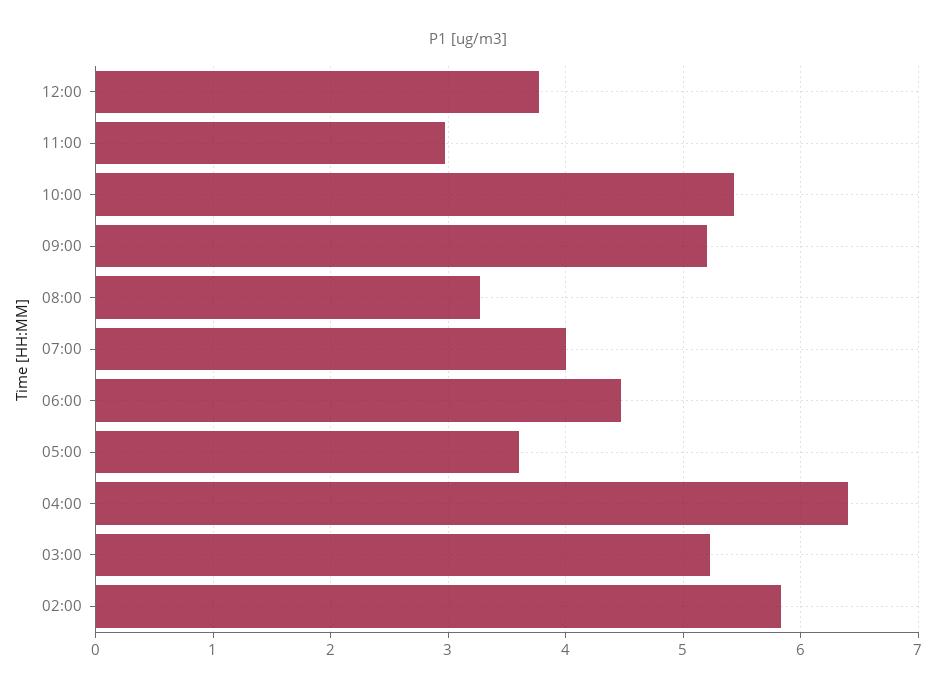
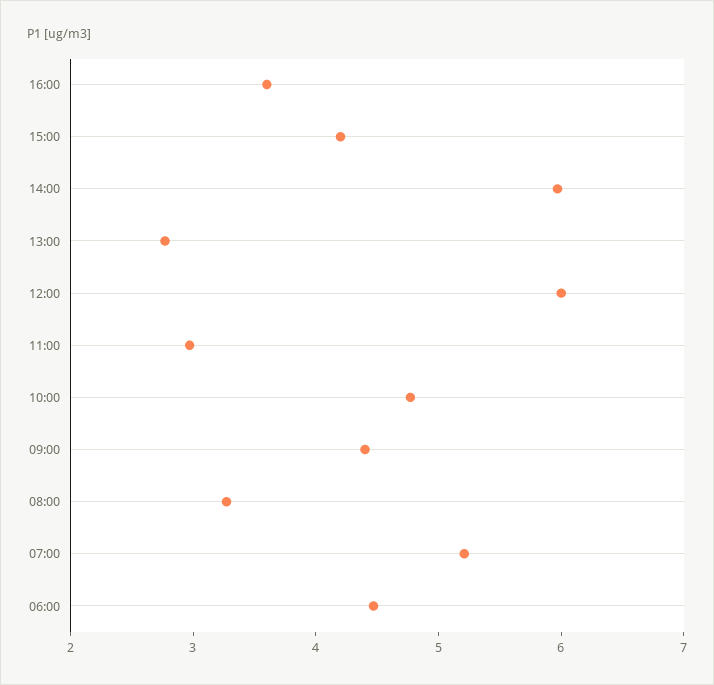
12:00: 3.8 -> 6
10:00: 5.4 -> 4.8
09:00: 5.2 -> 4.4
07:00: 4 -> 5.2
05:00: 3.6 -> none
04:00: 6.4 -> none
03:00: 5.2 -> none
02:00: 5.8 -> none
16:00: none -> 3.6
15:00: none -> 4.2
14:00: none -> 6
13:00: none -> 2.8

